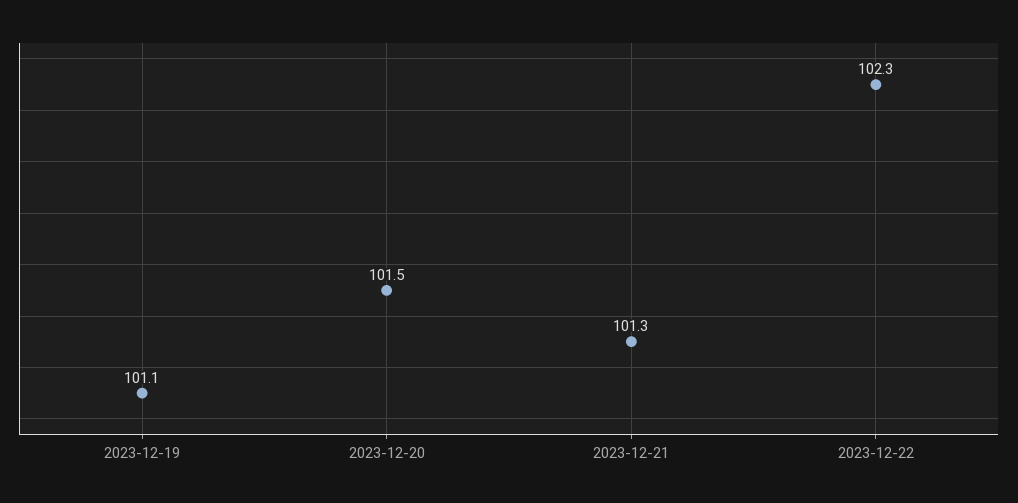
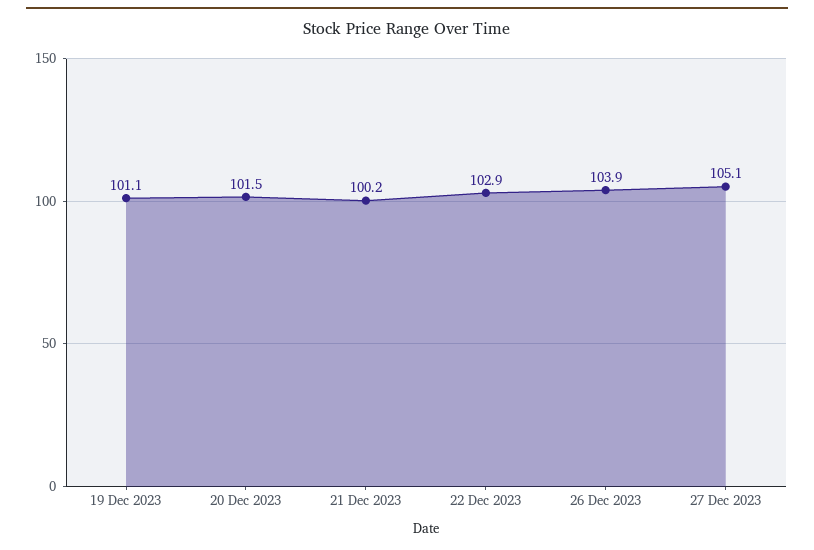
2023-12-21: 101.3 -> 100.2
2023-12-22: 102.3 -> 102.9
26 Dec 2023: none -> 103.9
27 Dec 2023: none -> 105.1

